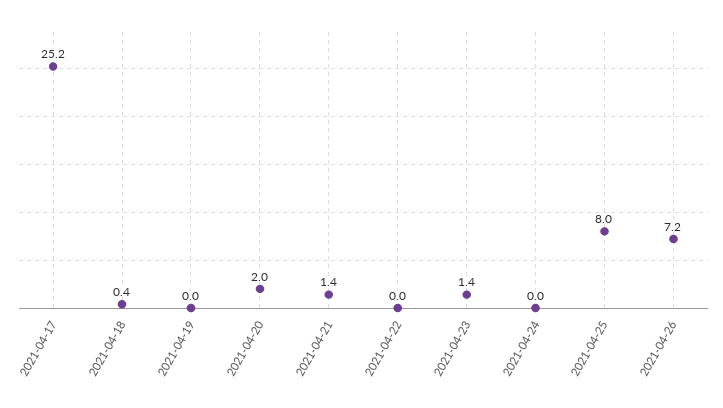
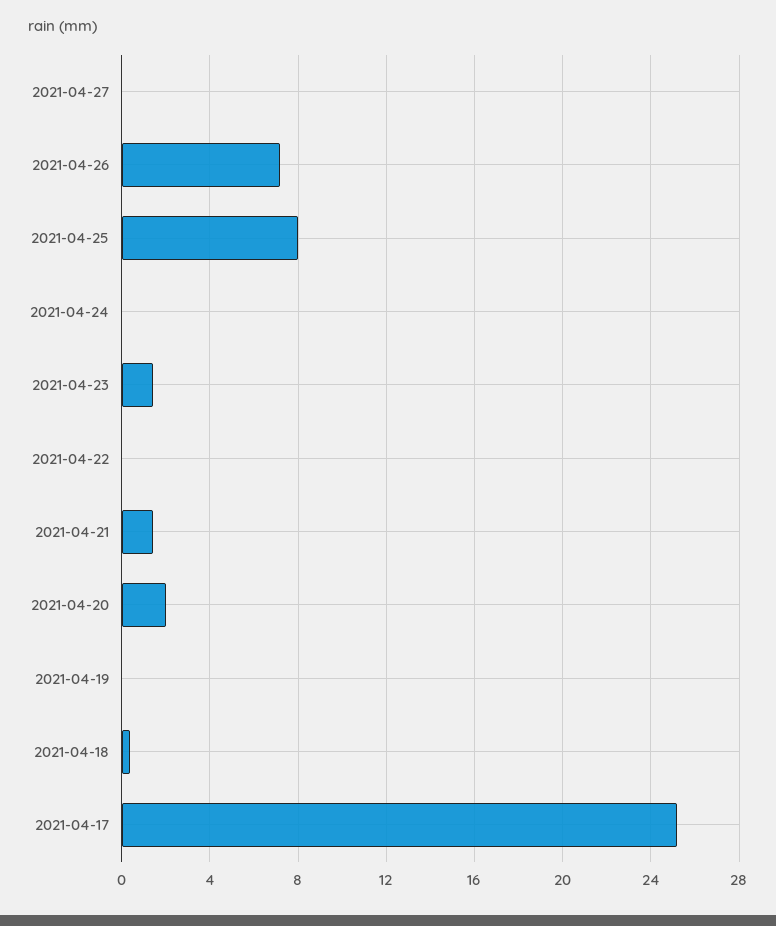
2021-04-27: none -> 0

